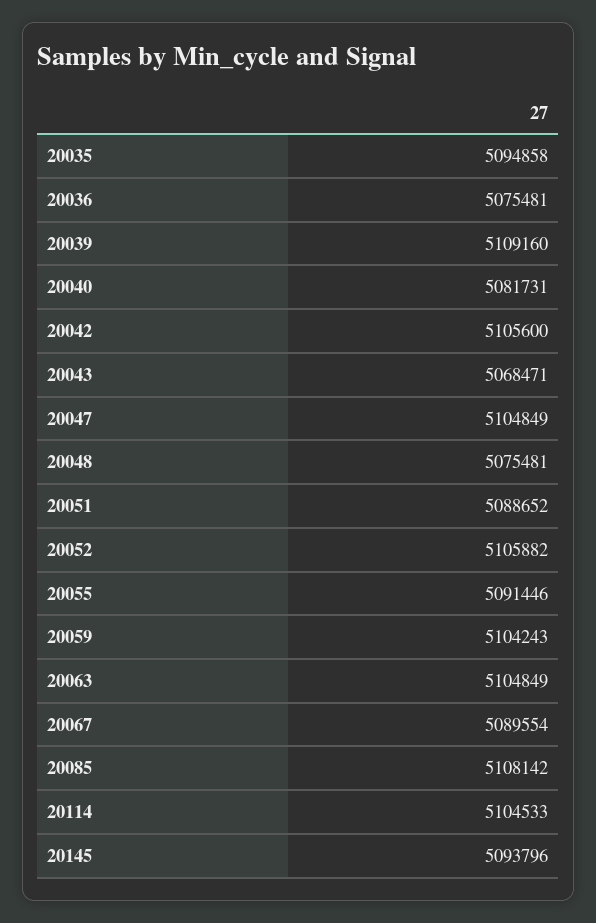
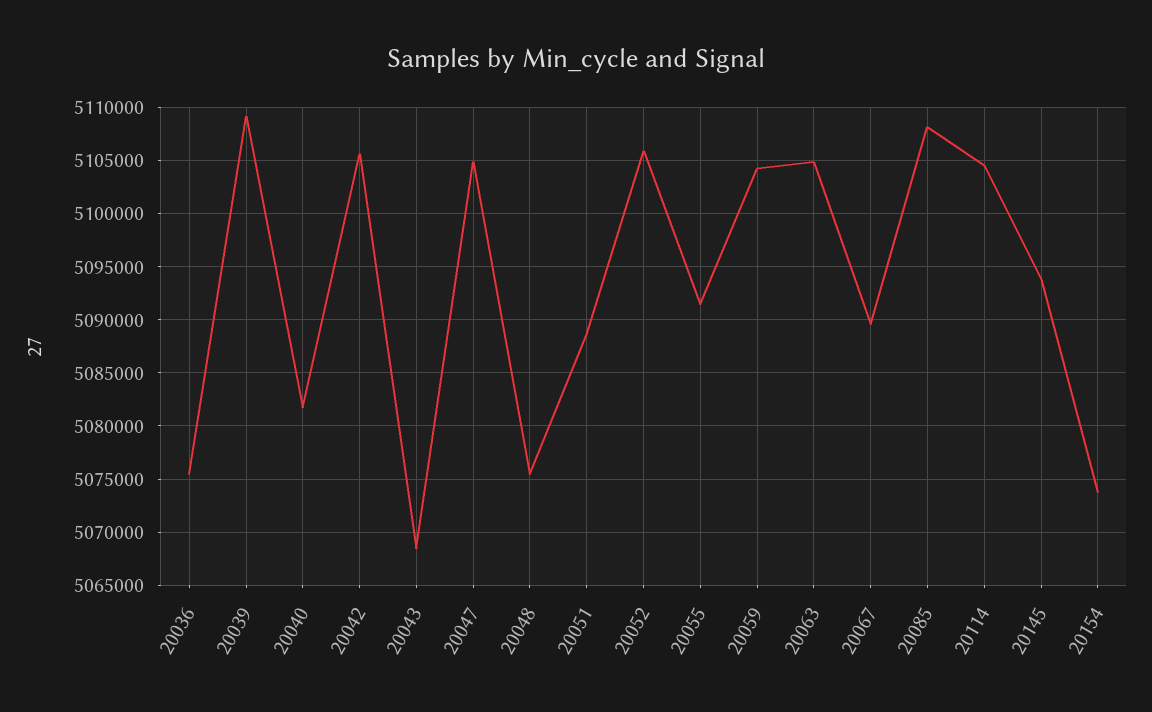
20035: 5094858 -> none
20154: none -> 5074000

